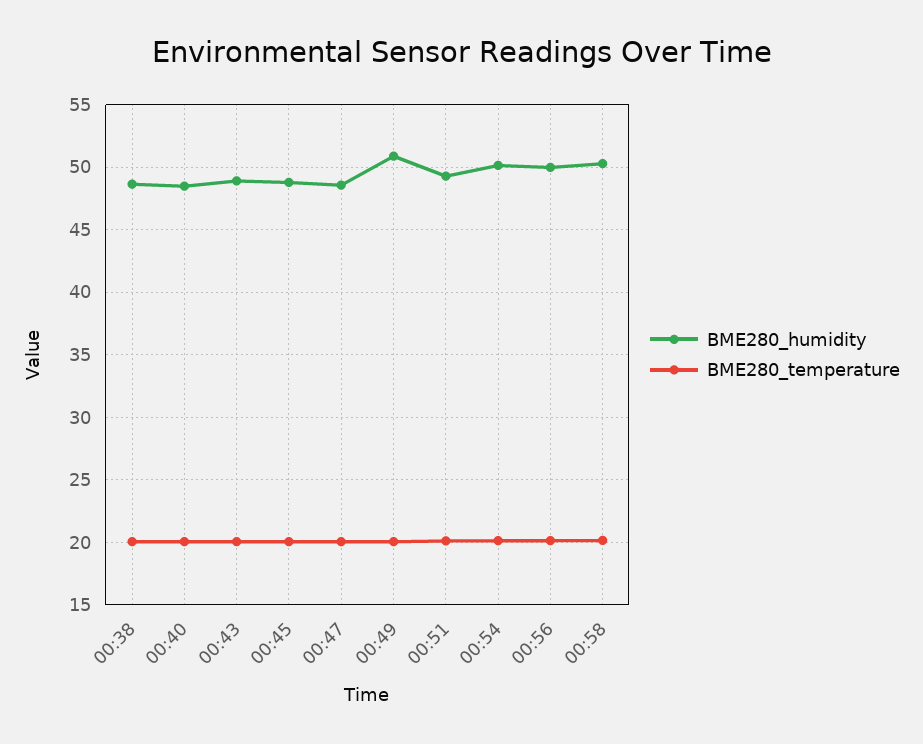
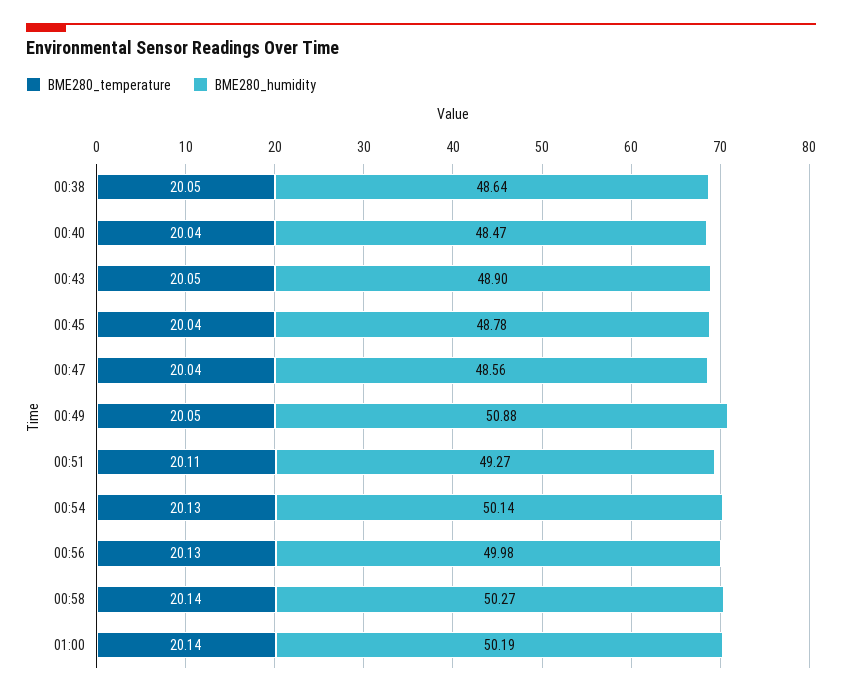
BME280_temperature, 01:00: none -> 20.14
BME280_humidity, 01:00: none -> 50.19

